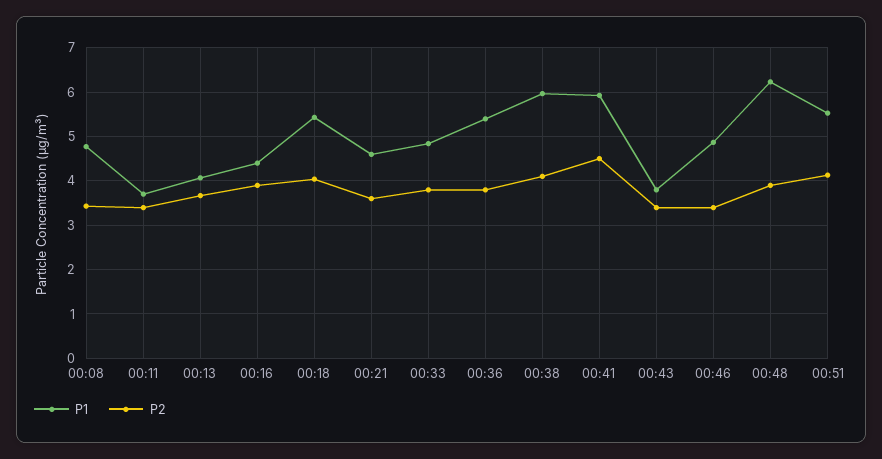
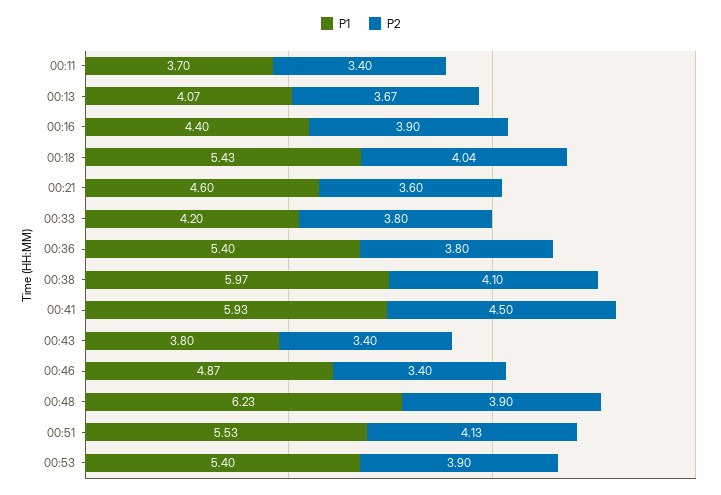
P1, 00:08: 4.8 -> none
P2, 00:08: 3.4 -> none
P1, 00:33: 4.8 -> 4.2
P1, 00:53: none -> 5.4
P2, 00:53: none -> 3.9

